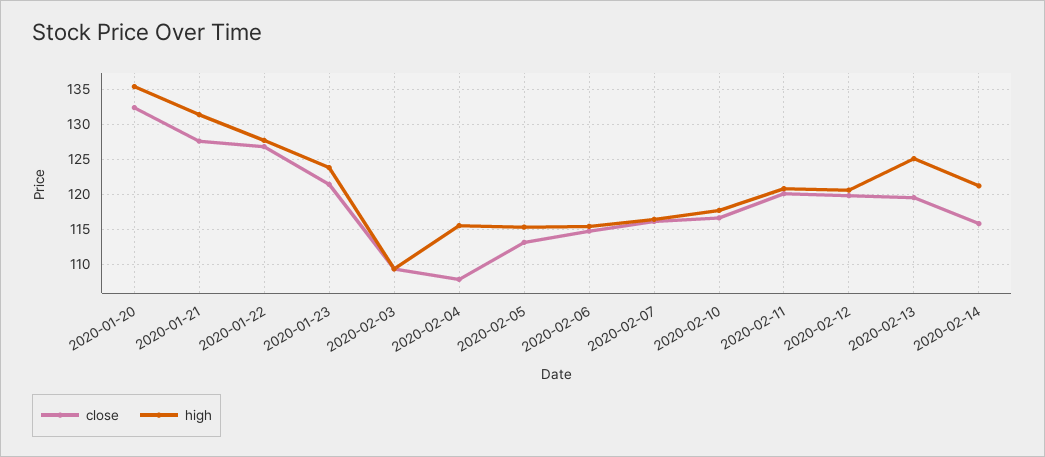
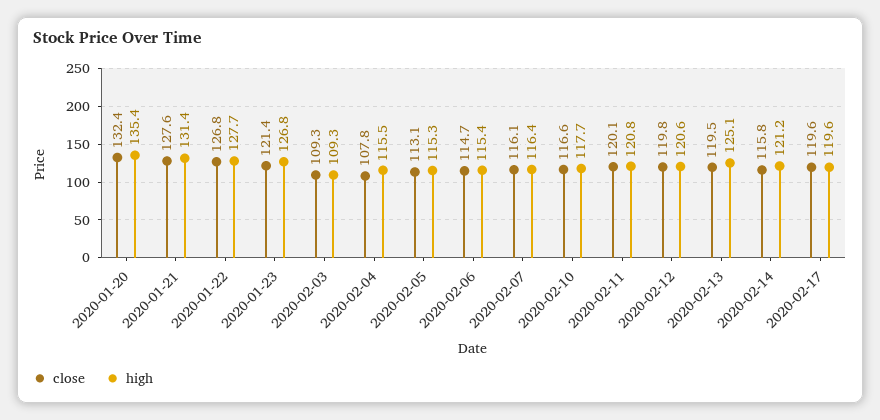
high, 2020-01-23: 124 -> 126.8
close, 2020-02-17: none -> 119.6
high, 2020-02-17: none -> 119.6

